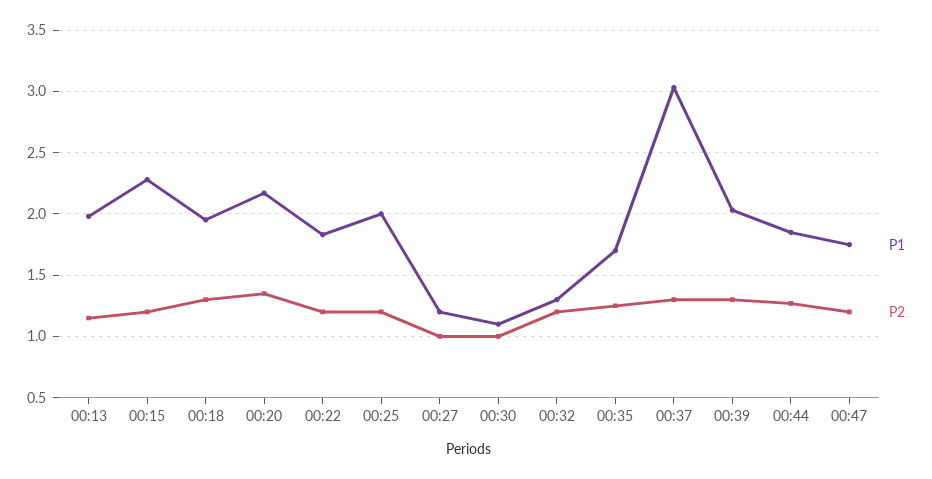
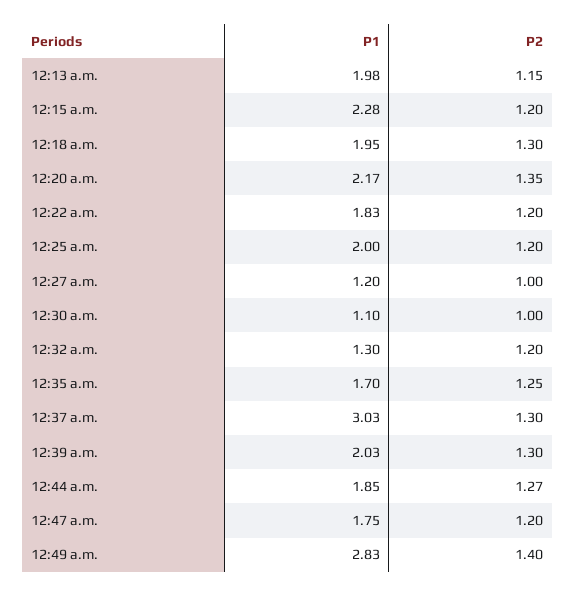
P1, 12:49 a.m.: none -> 2.83
P2, 12:49 a.m.: none -> 1.4

